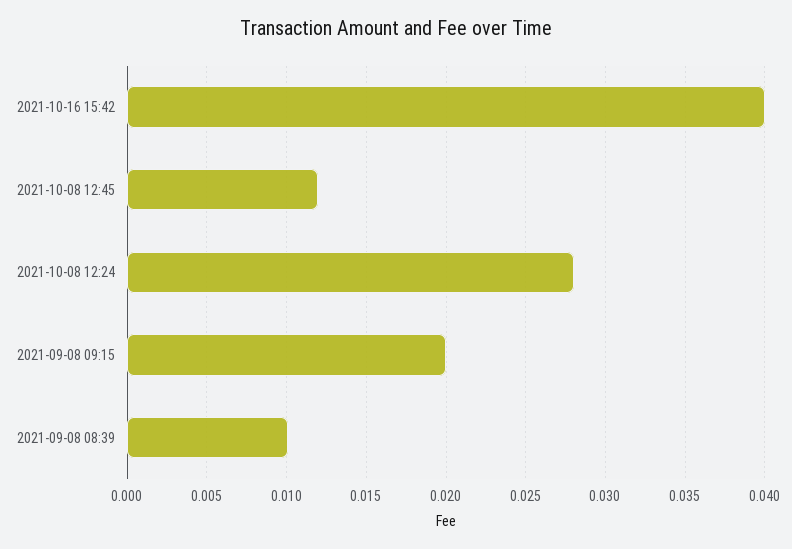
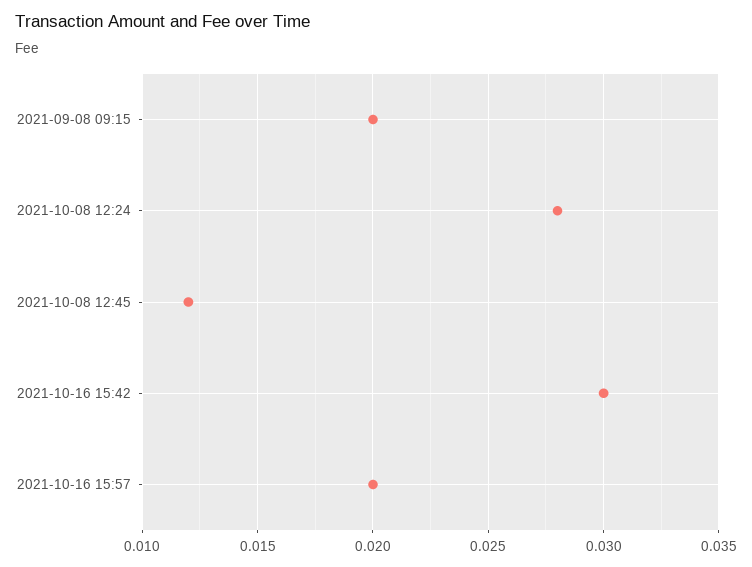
2021-10-16 15:42: 0.04 -> 0.03
2021-09-08 08:39: 0.01 -> none
2021-10-16 15:57: none -> 0.02

